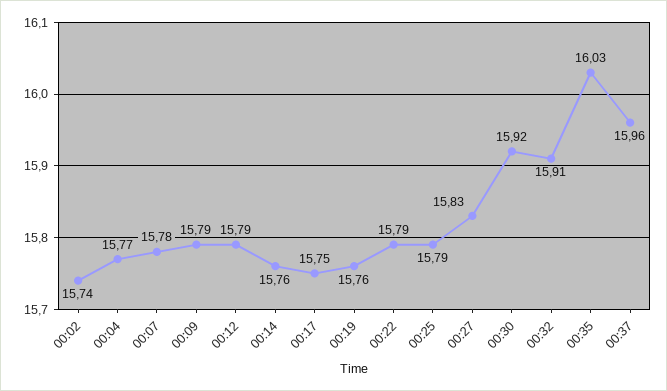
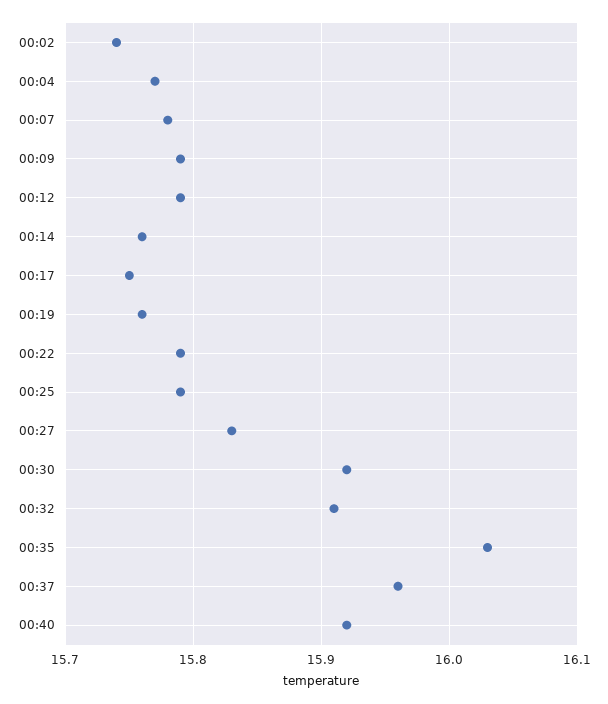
00:40: none -> 15.92

